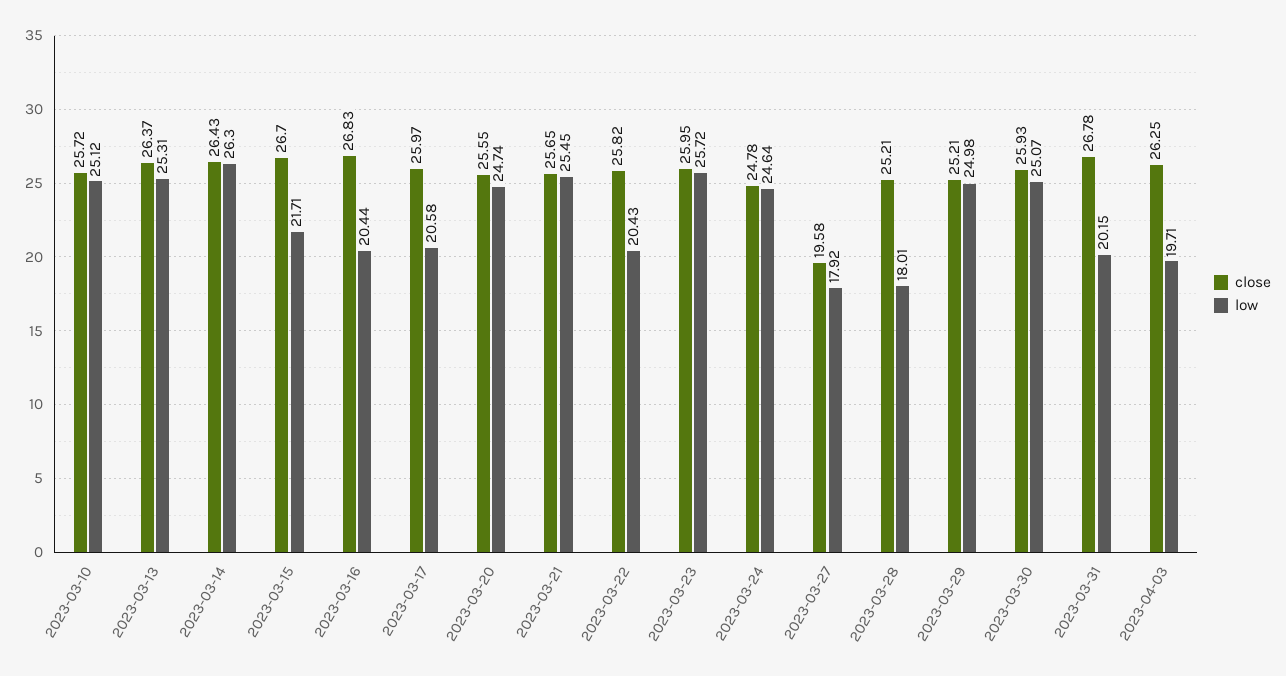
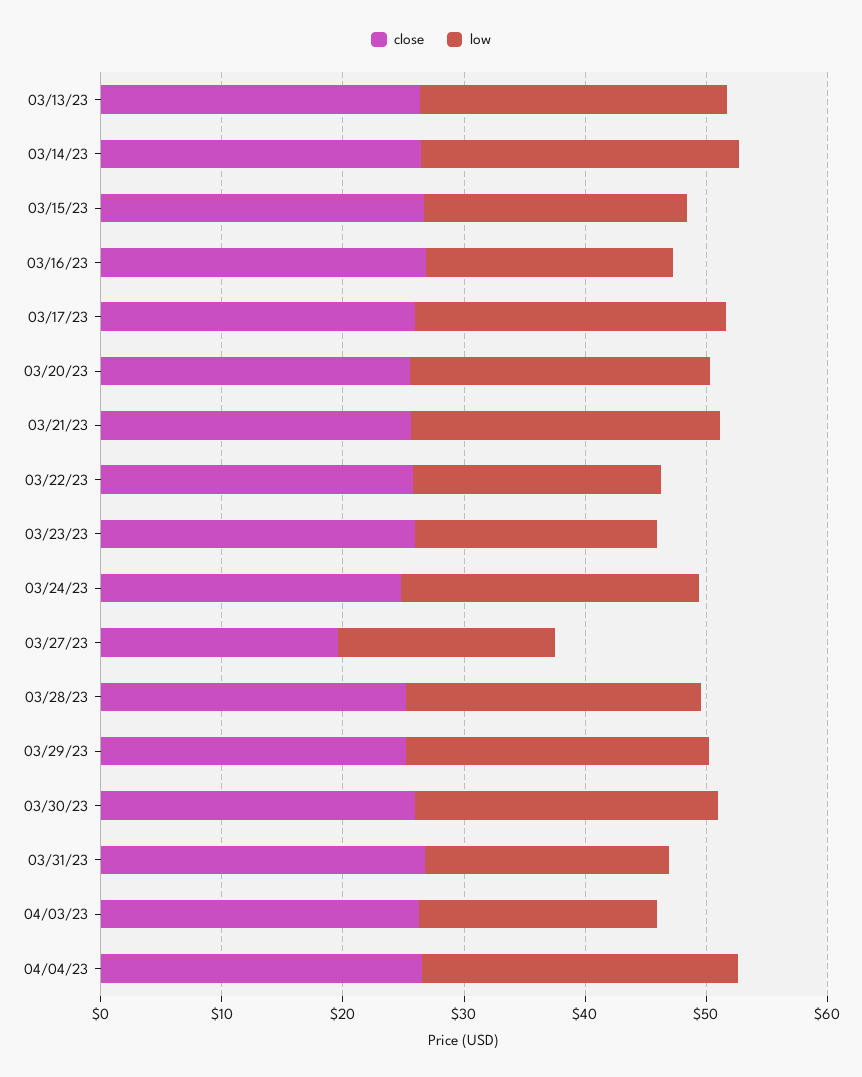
close, 2023-03-10: 25.72 -> none
low, 2023-03-10: 25.12 -> none
low, 2023-03-17: 20.58 -> 26
low, 2023-03-23: 25.72 -> 20
low, 2023-03-28: 18.01 -> 24
close, 04/04/23: none -> 26
low, 04/04/23: none -> 26

